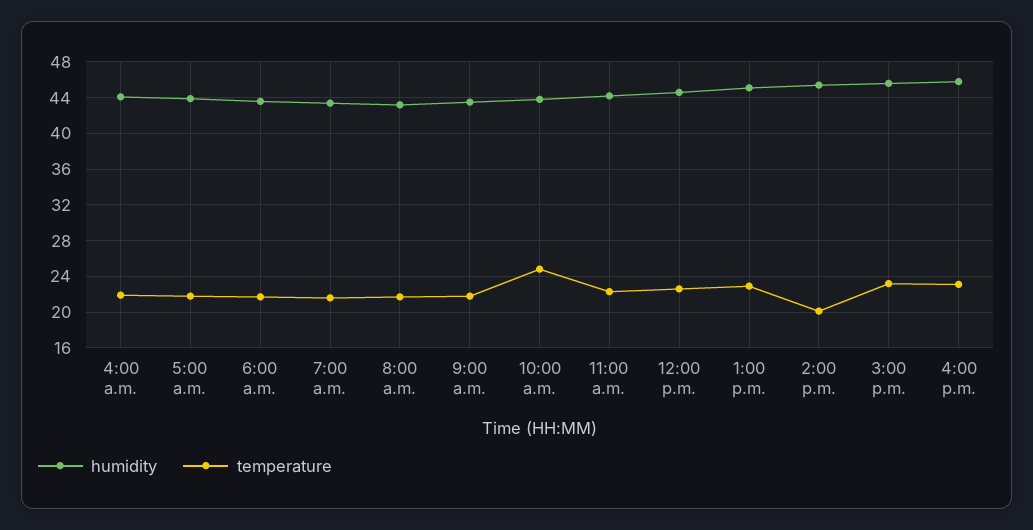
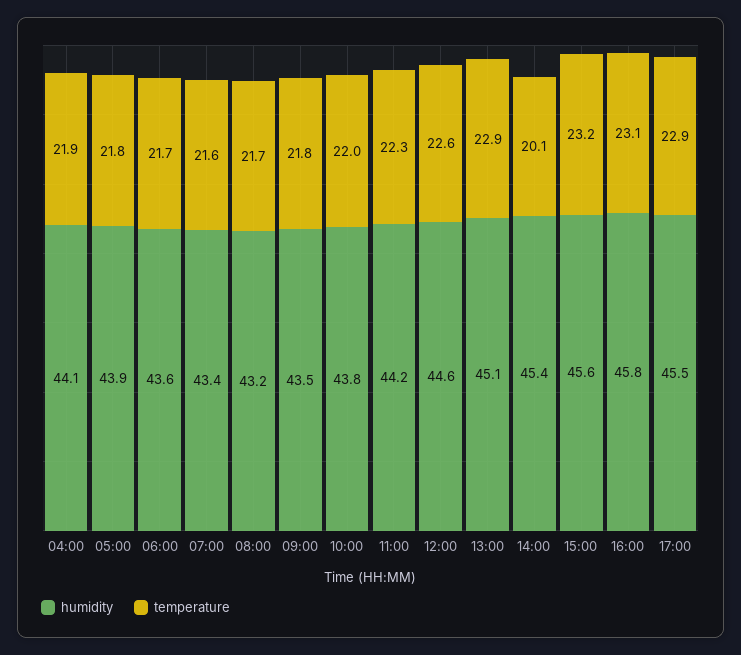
temperature, 10:00 a.m.: 25 -> 22
humidity, 17:00: none -> 45.5
temperature, 17:00: none -> 22.9

